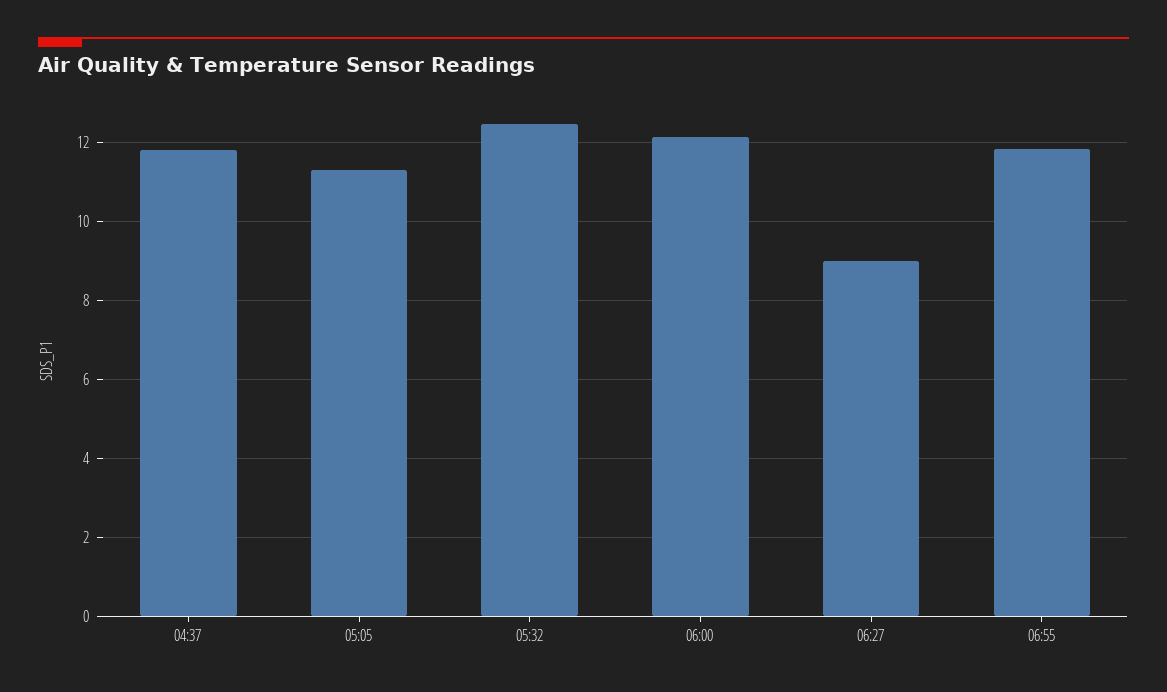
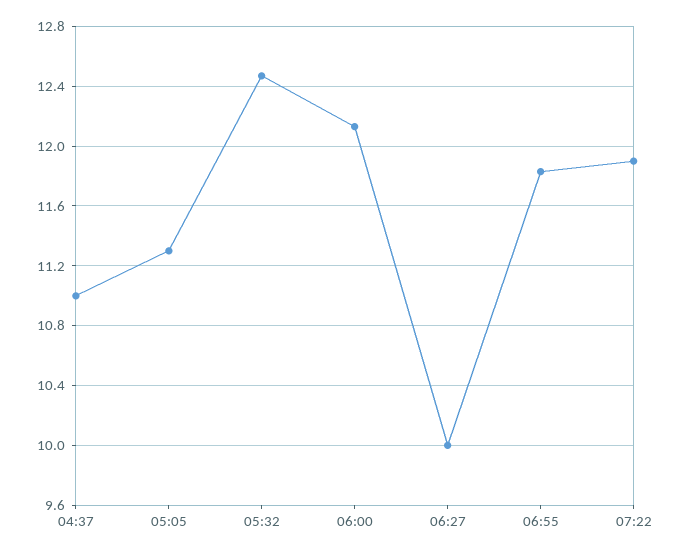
04:37: 11.8 -> 11
06:27: 9 -> 10
07:22: none -> 11.9

